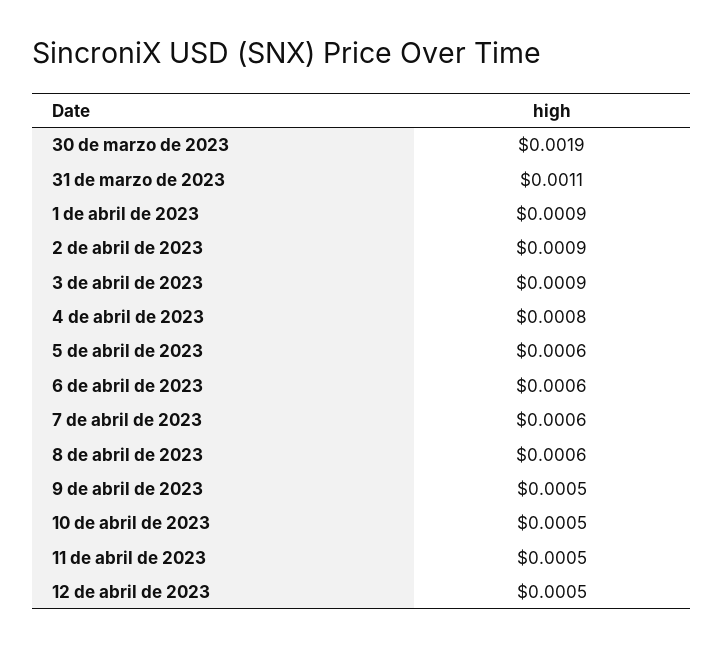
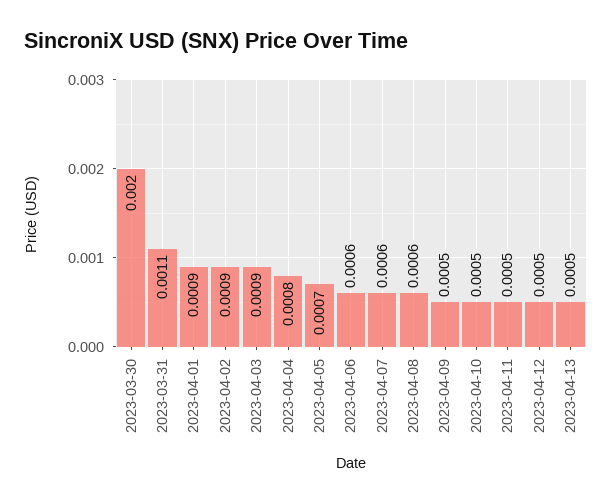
30 de marzo de 2023: 0.0019 -> 0.002
5 de abril de 2023: 0.0006 -> 0.0007
2023-04-13: none -> 0.0005

